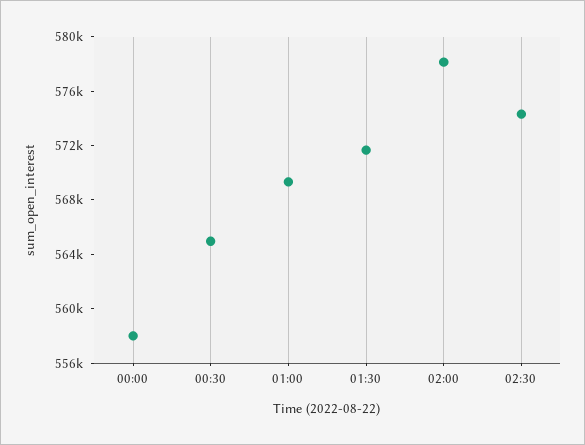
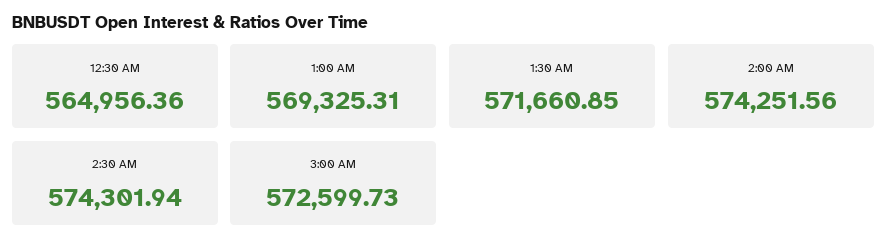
00:00: 558000 -> none
02:00: 578000 -> 574251.56
3:00 AM: none -> 572599.73

